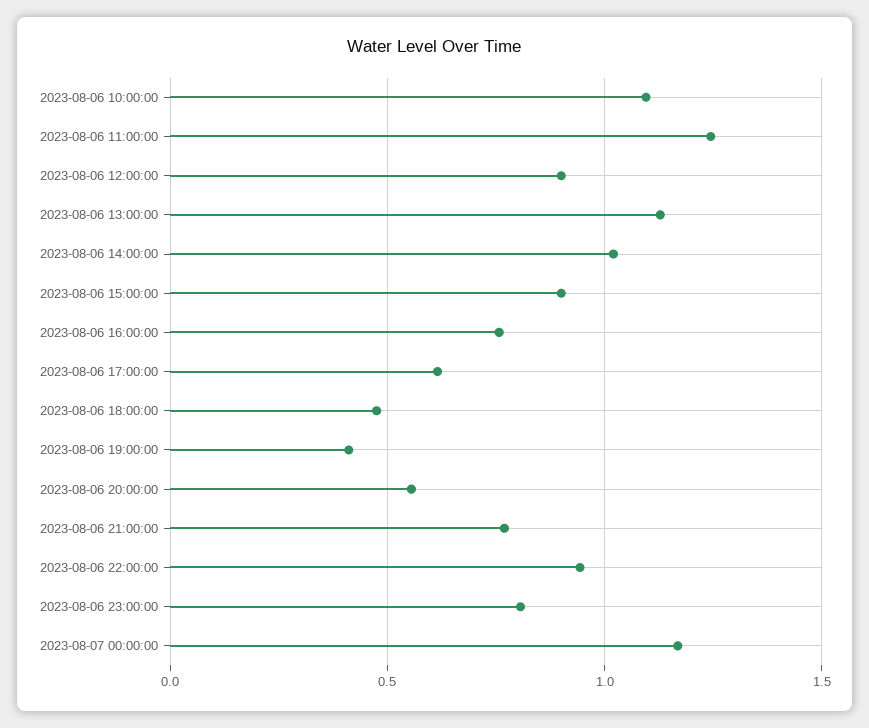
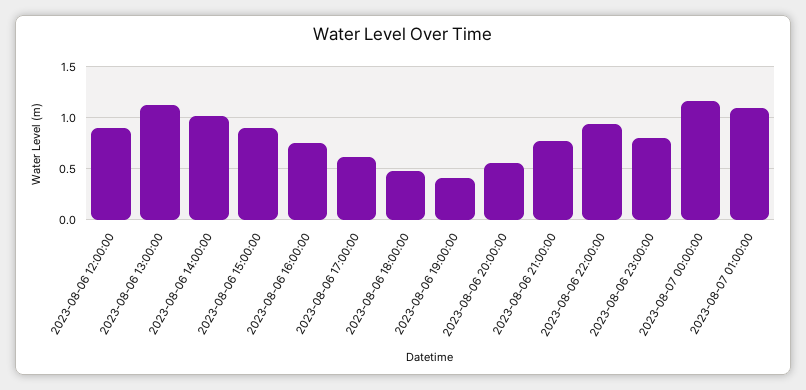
2023-08-06 10:00:00: 1.1 -> none
2023-08-06 11:00:00: 1.25 -> none
2023-08-07 01:00:00: none -> 1.1

